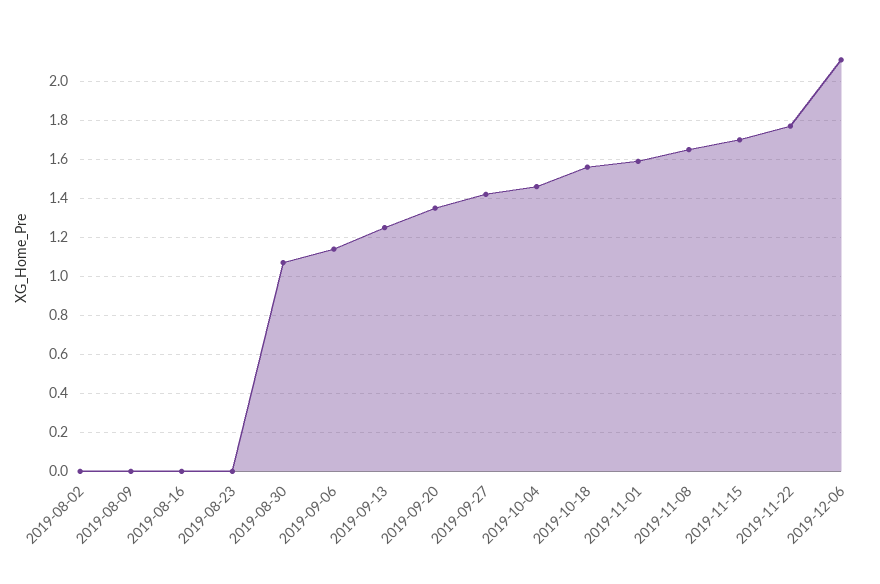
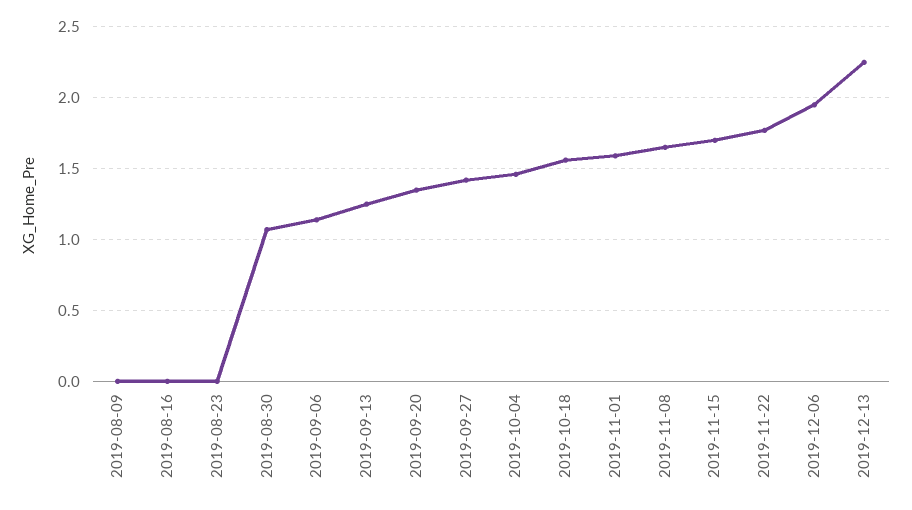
2019-08-02: 0 -> none
2019-12-06: 2.1 -> 1.95
2019-12-13: none -> 2.25

